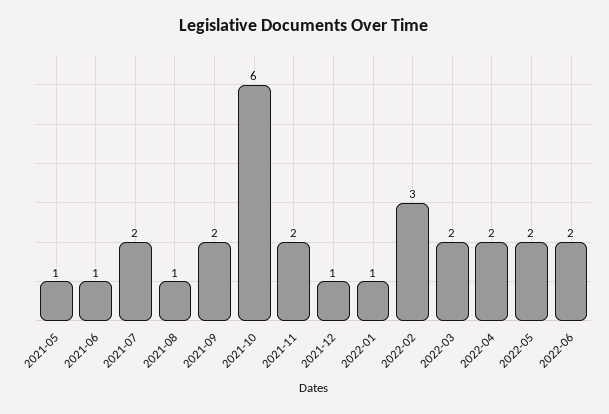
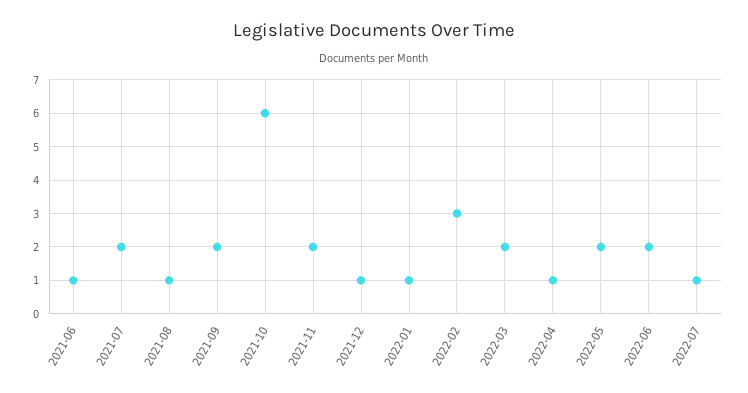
2021-05: 1 -> none
2022-04: 2 -> 1
2022-07: none -> 1

